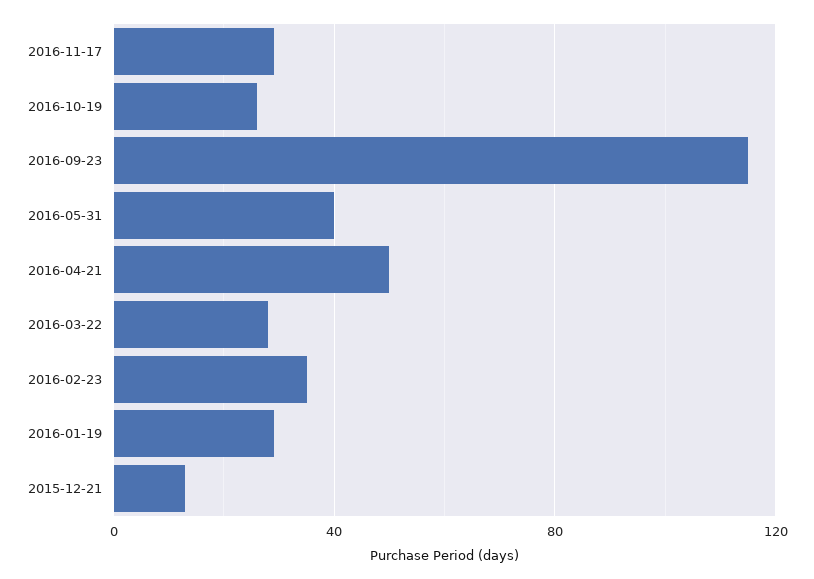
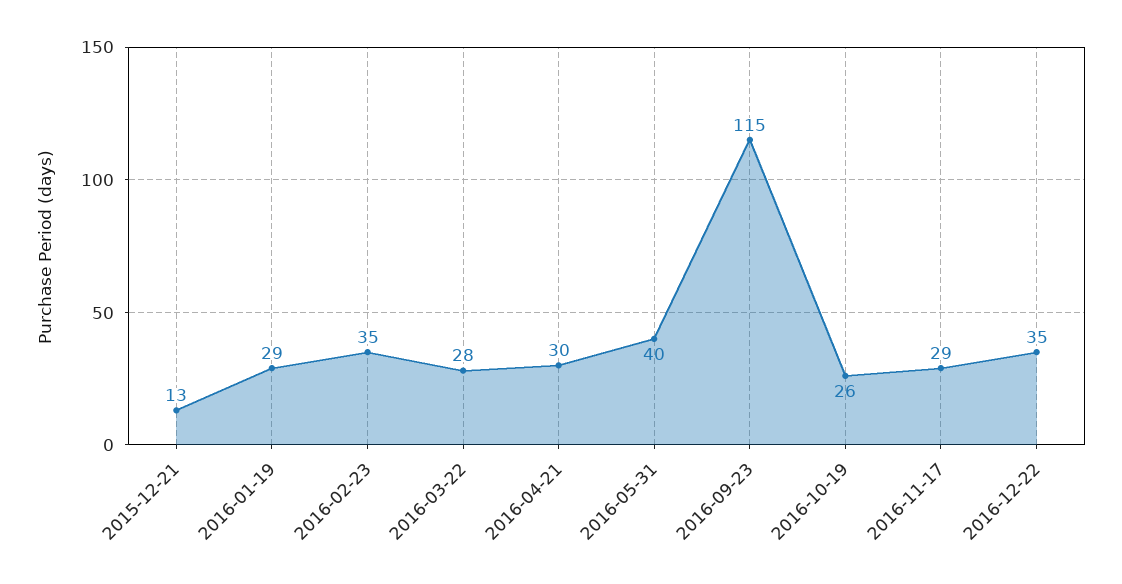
2016-04-21: 50 -> 30
2016-12-22: none -> 35

